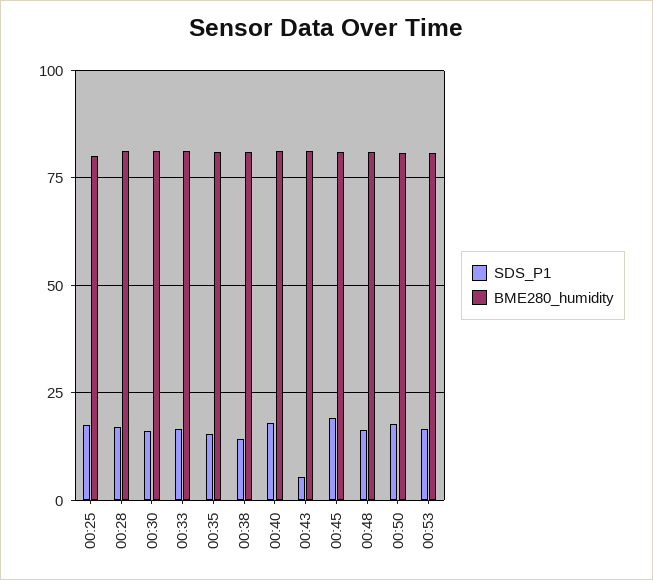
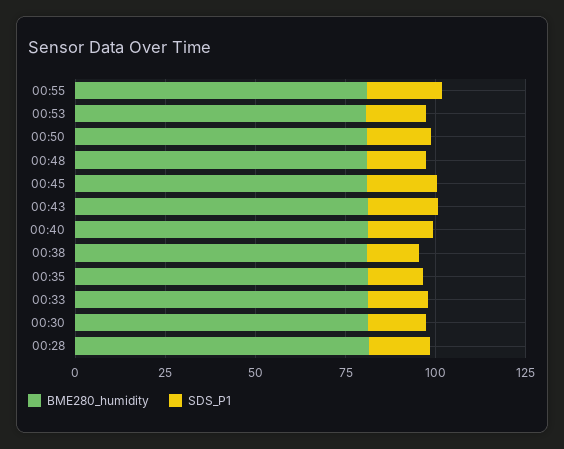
SDS_P1, 00:25: 17.5 -> none
BME280_humidity, 00:25: 80 -> none
SDS_P1, 00:43: 5 -> 20
BME280_humidity, 00:55: none -> 80
SDS_P1, 00:55: none -> 20

